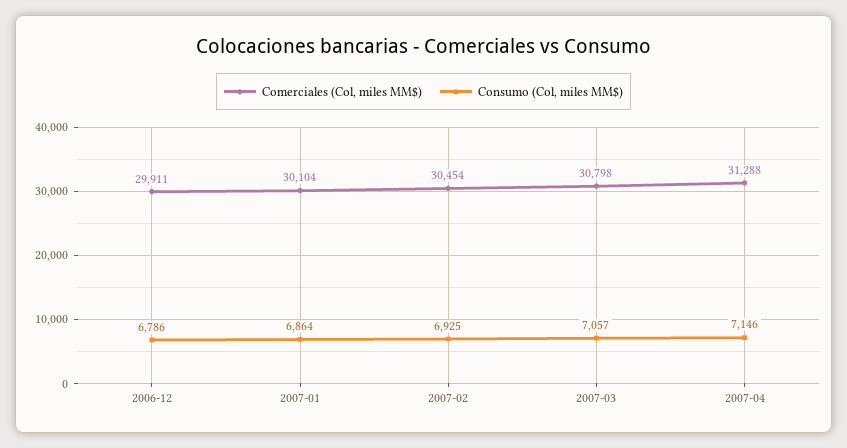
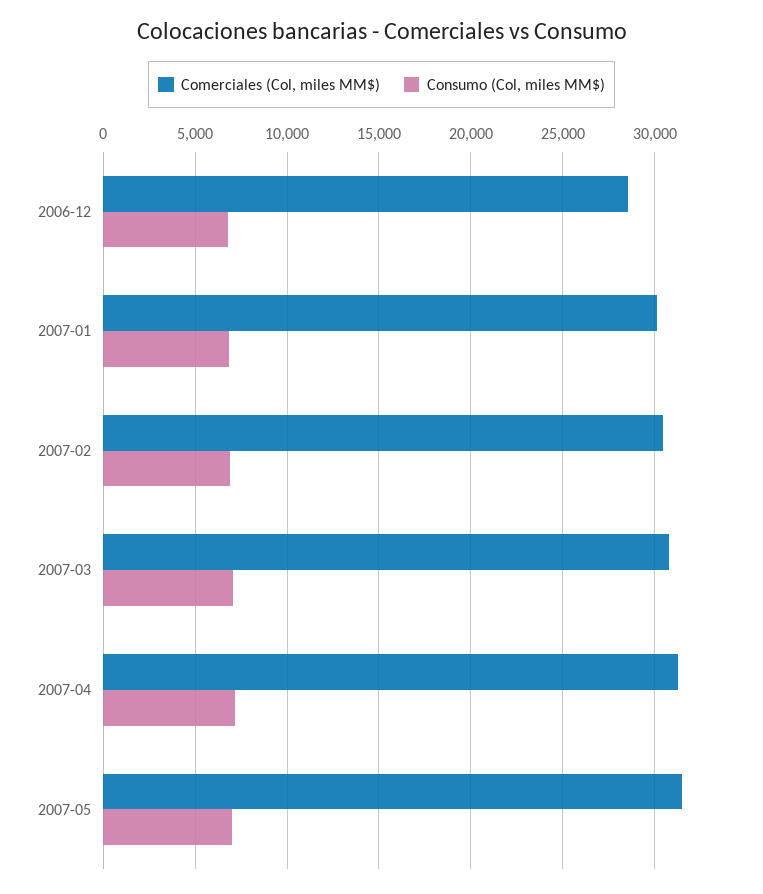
Comerciales (Col, miles MM$), 2006-12: 29911 -> 28500
Comerciales (Col, miles MM$), 2007-05: none -> 31500
Consumo (Col, miles MM$), 2007-05: none -> 7000

